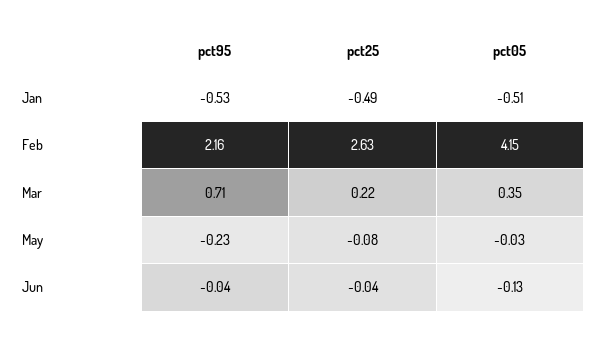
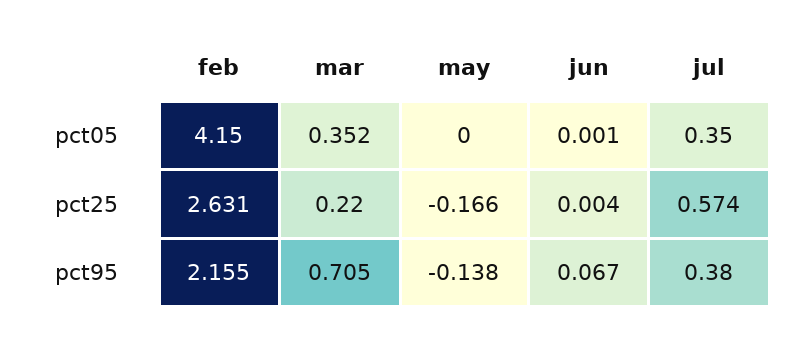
pct95, Jan: -0.53 -> none
pct25, Jan: -0.49 -> none
pct05, Jan: -0.51 -> none
pct95, May: -0.23 -> -0.138
pct25, May: -0.08 -> -0.166
pct05, May: -0.03 -> 0
pct95, Jun: -0.04 -> 0.067
pct25, Jun: -0.04 -> 0.004
pct05, Jun: -0.13 -> 0.001
pct05, jul: none -> 0.35
pct25, jul: none -> 0.574
pct95, jul: none -> 0.38

